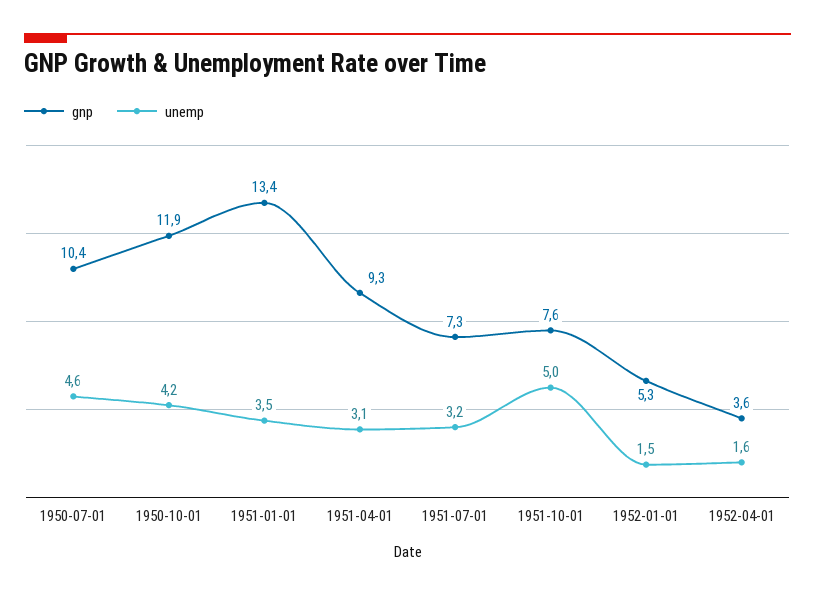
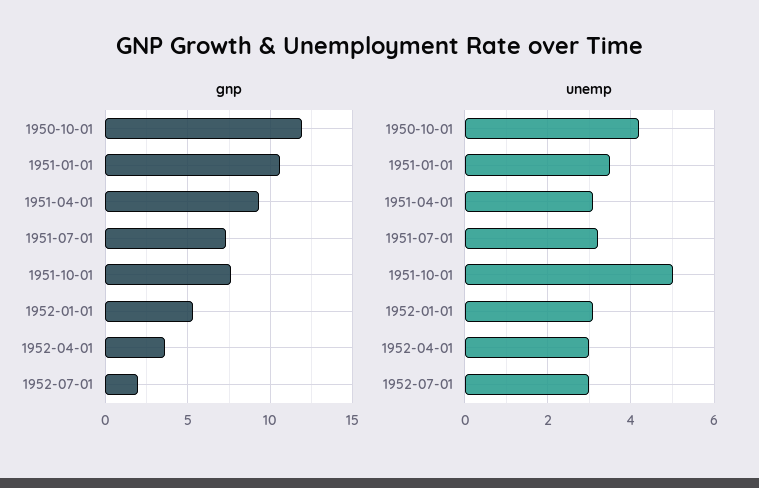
gnp, 1950-07-01: 10.4 -> none
unemp, 1950-07-01: 4.6 -> none
gnp, 1951-01-01: 13.4 -> 10.5
unemp, 1952-01-01: 1.5 -> 3
unemp, 1952-04-01: 1.6 -> 3
gnp, 1952-07-01: none -> 2
unemp, 1952-07-01: none -> 3

